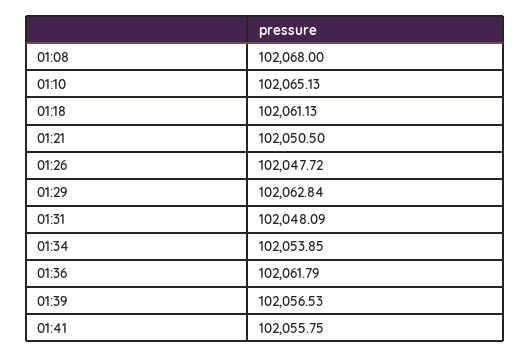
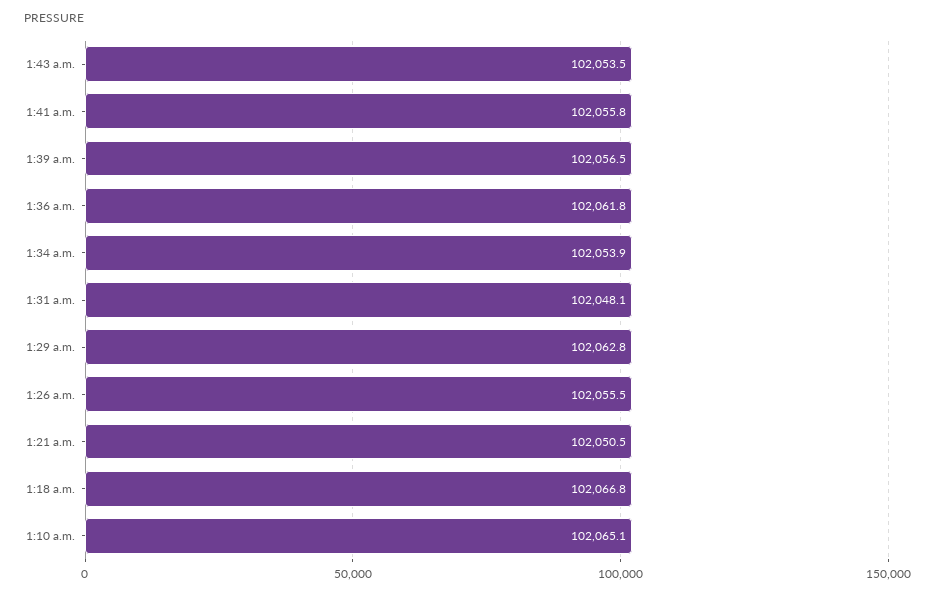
01:08: 102068 -> none
01:18: 102061.13 -> 102066.8
01:26: 102047.72 -> 102055.5
1:43 a.m.: none -> 102053.5

